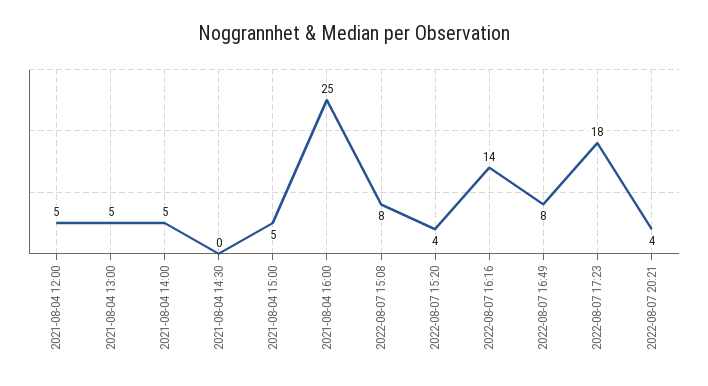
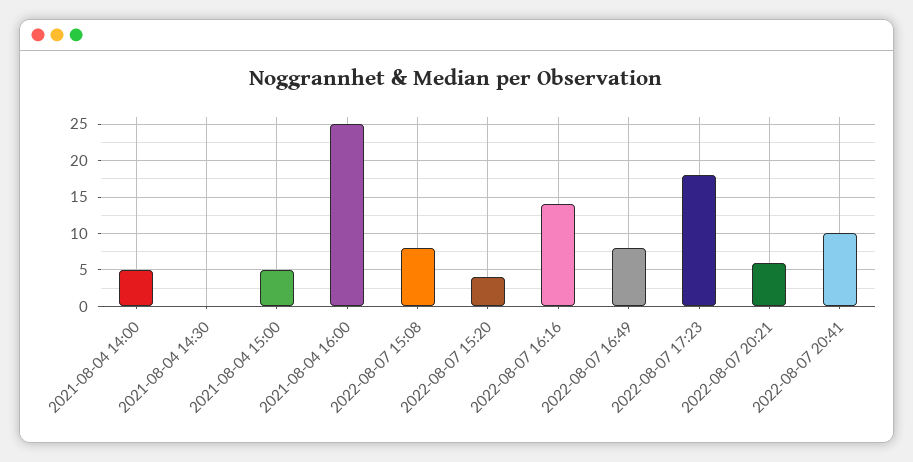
2021-08-04 12:00: 5 -> none
2021-08-04 13:00: 5 -> none
2022-08-07 20:21: 4 -> 6
2022-08-07 20:41: none -> 10

